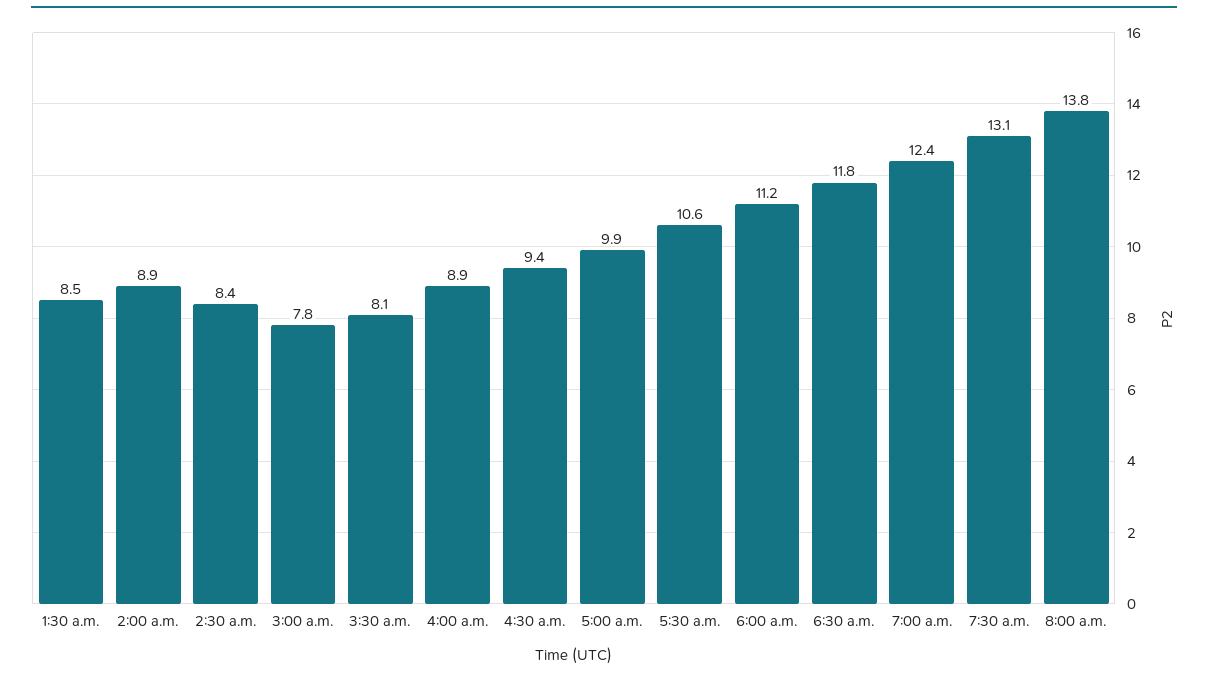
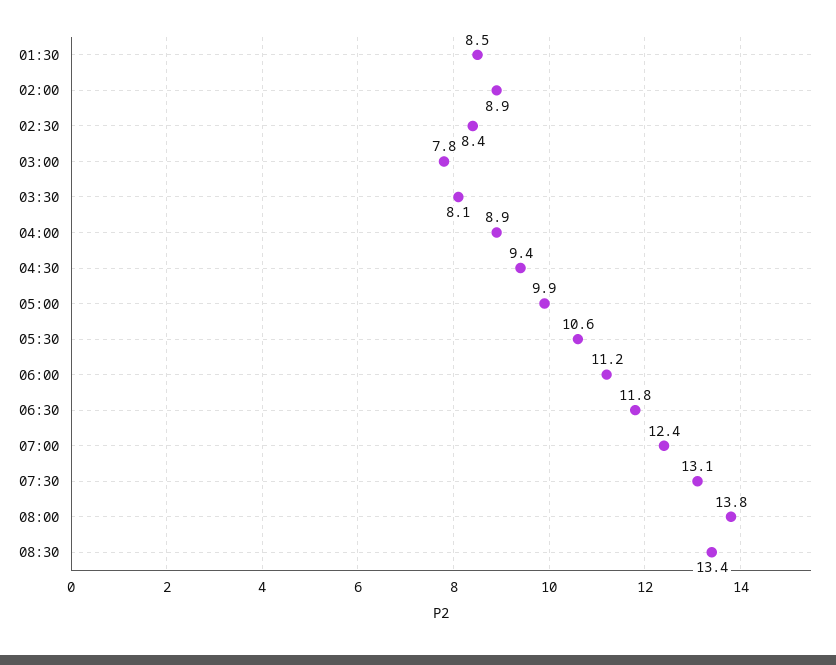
08:30: none -> 13.4

